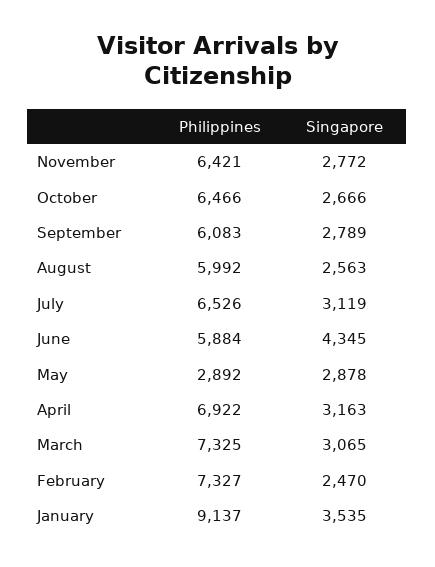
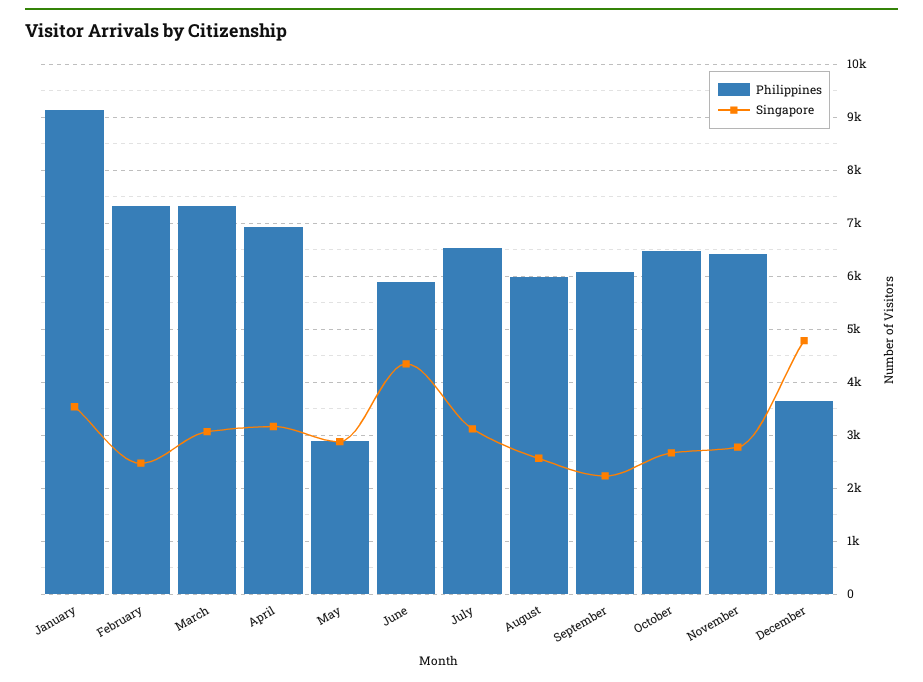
Singapore, September: 2789 -> 2200
Philippines, December: none -> 3600
Singapore, December: none -> 4800

